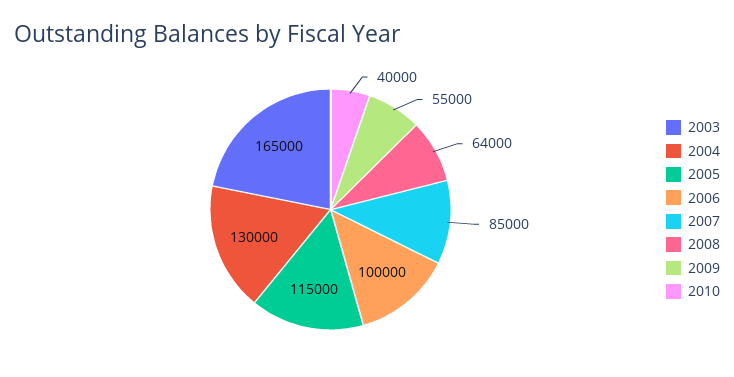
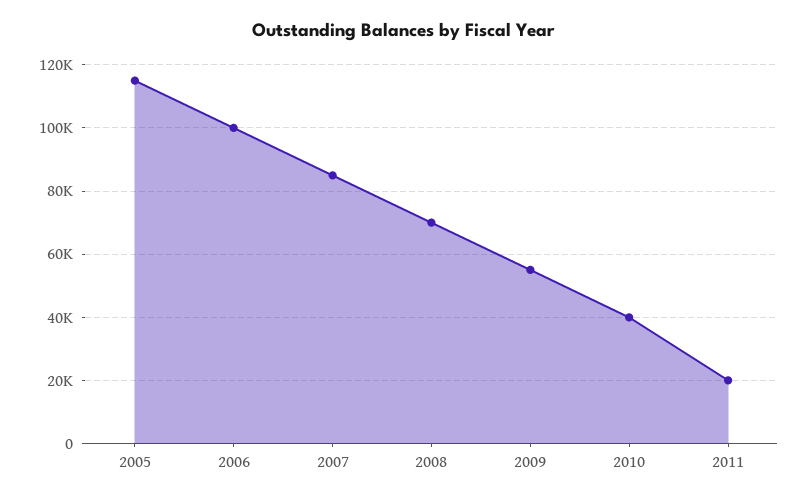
2003: 165000 -> none
2004: 130000 -> none
2008: 64000 -> 70000
2011: none -> 20000

